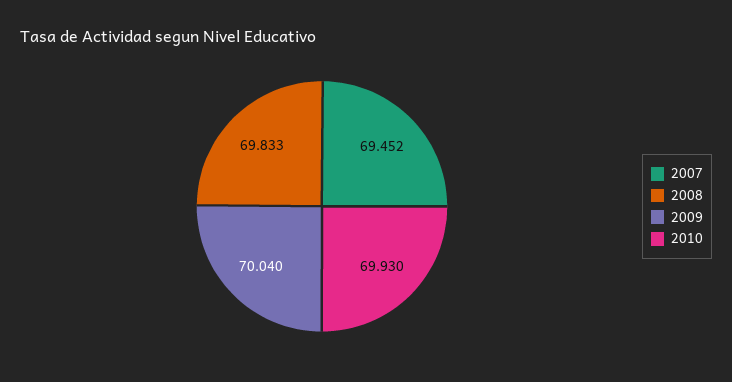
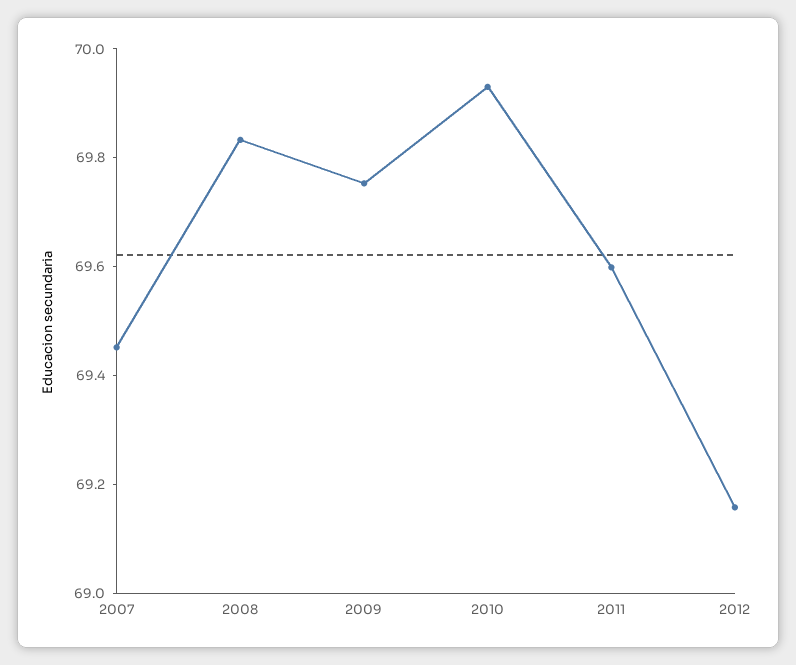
2009: 70.04 -> 69.75
2011: none -> 69.6
2012: none -> 69.15

